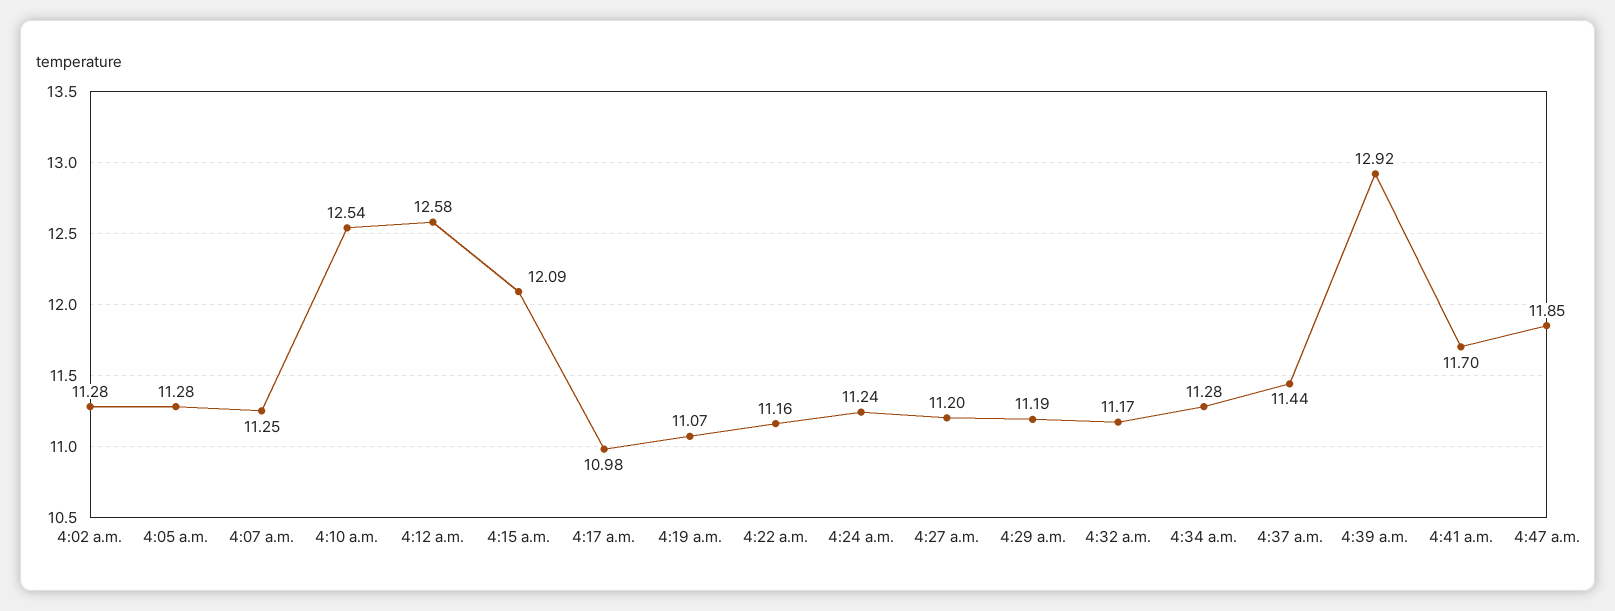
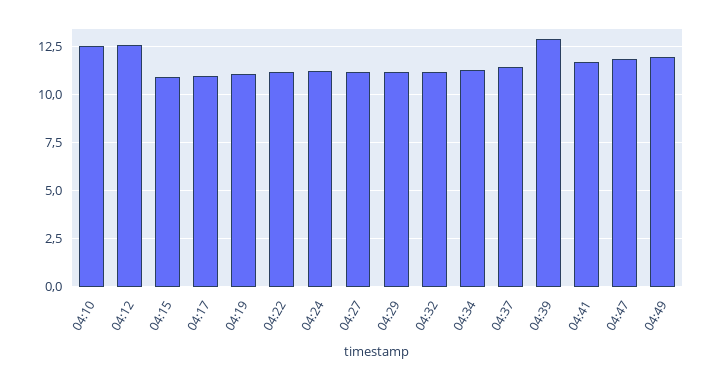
4:02 a.m.: 11.28 -> none
4:05 a.m.: 11.28 -> none
4:07 a.m.: 11.25 -> none
4:15 a.m.: 12.09 -> 11
04:49: none -> 12

